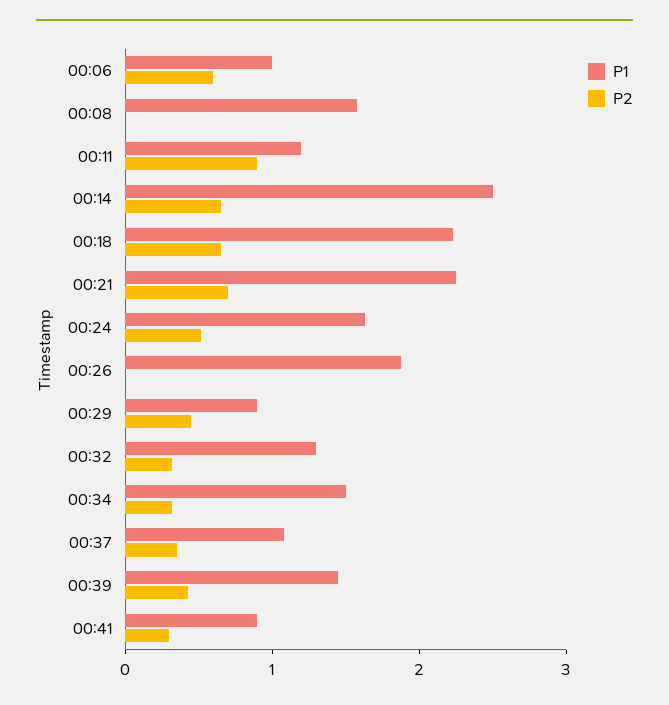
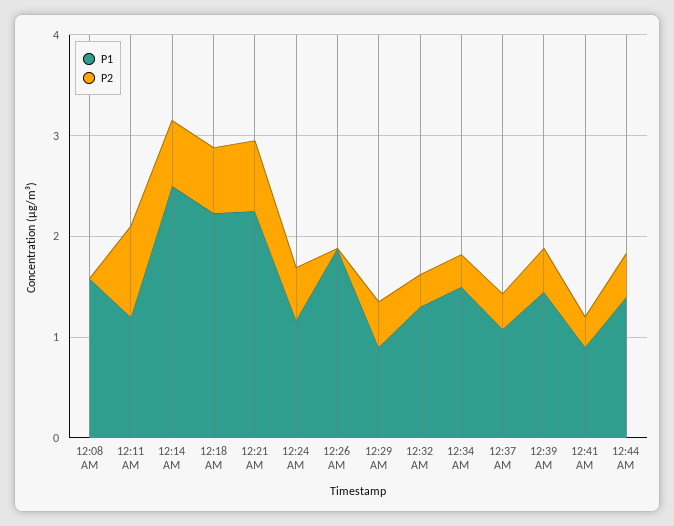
P1, 00:06: 1 -> none
P2, 00:06: 0.6 -> none
P1, 00:24: 1.6 -> 1.2
P1, 12:44 AM: none -> 1.4
P2, 12:44 AM: none -> 0.4

